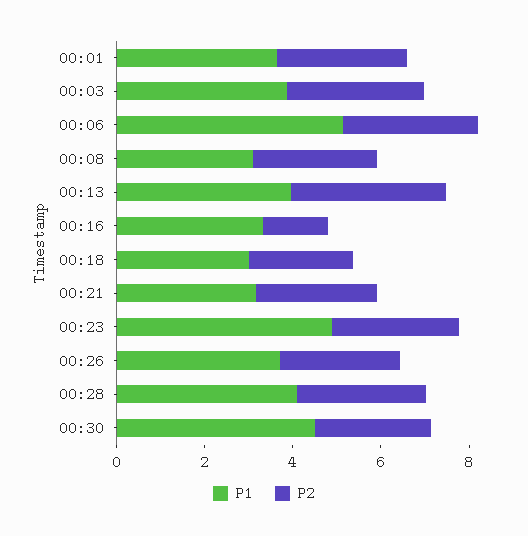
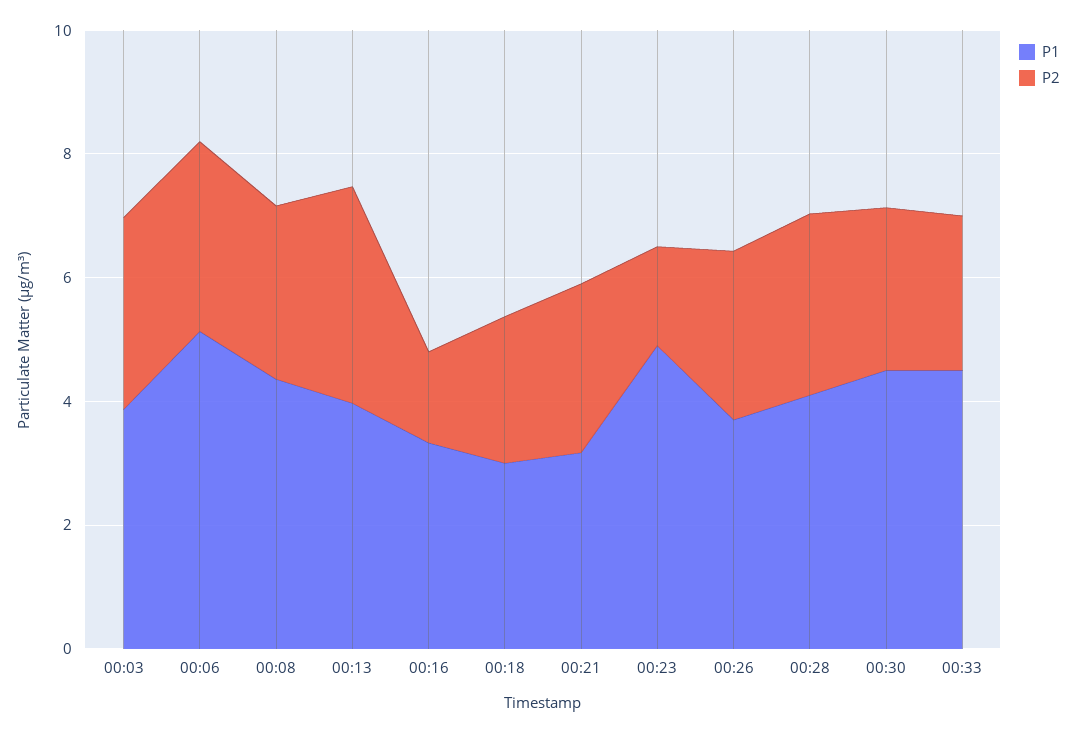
P1, 00:01: 3.5 -> none
P2, 00:01: 3 -> none
P1, 00:08: 3 -> 4.5
P2, 00:23: 3 -> 1.5
P1, 00:33: none -> 4.5
P2, 00:33: none -> 2.5

